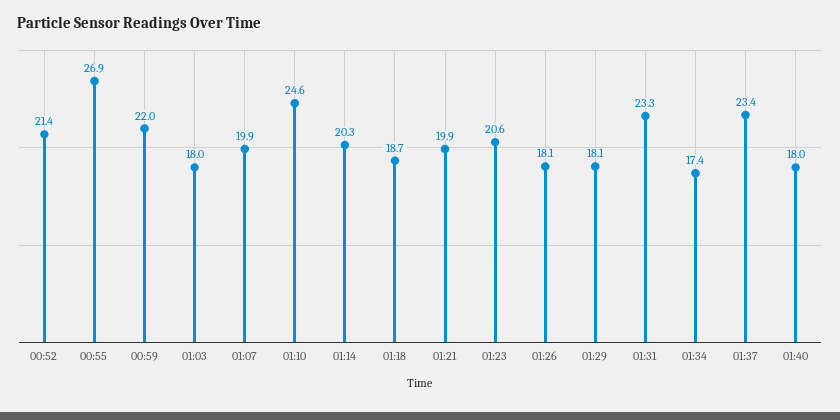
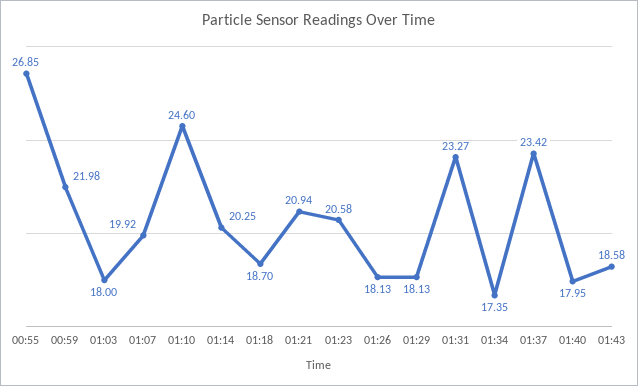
00:52: 21.4 -> none
01:21: 19.9 -> 20.94
01:43: none -> 18.58

